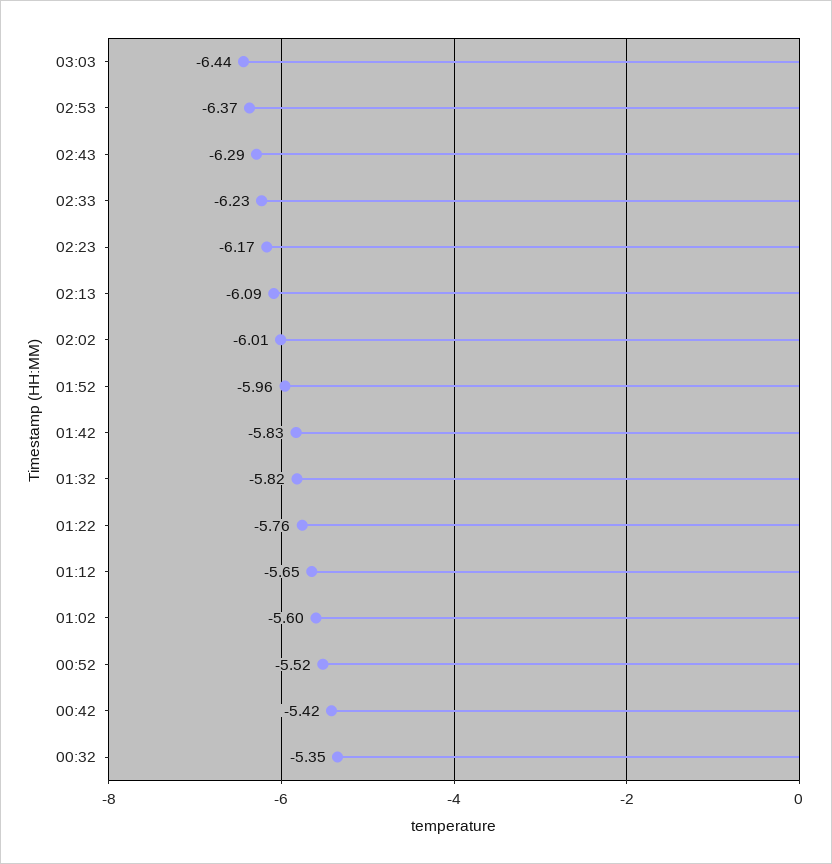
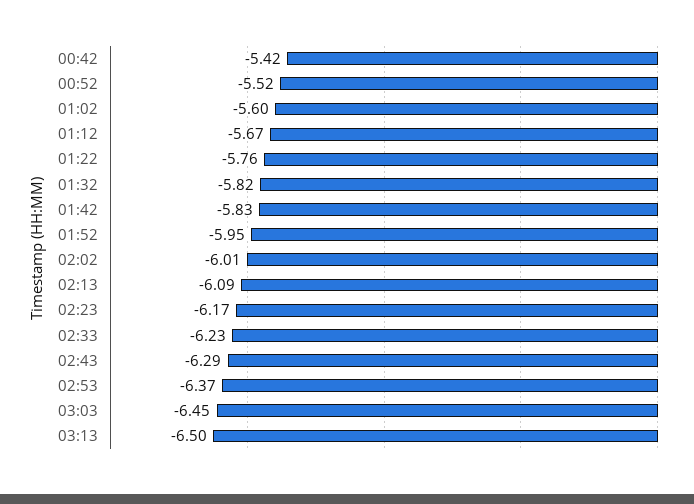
03:03: -6.44 -> -6.45
01:52: -5.96 -> -5.95
01:12: -5.65 -> -5.67
00:32: -5.35 -> none
03:13: none -> -6.5

